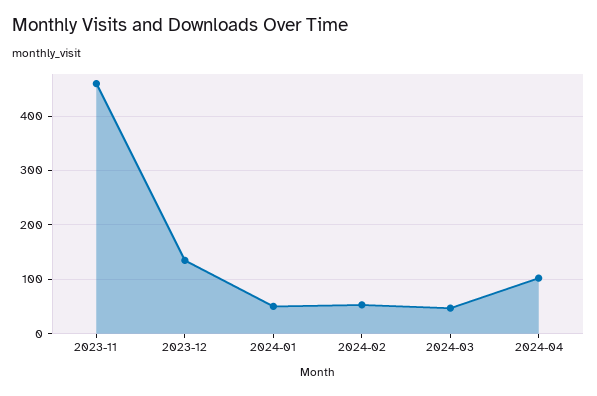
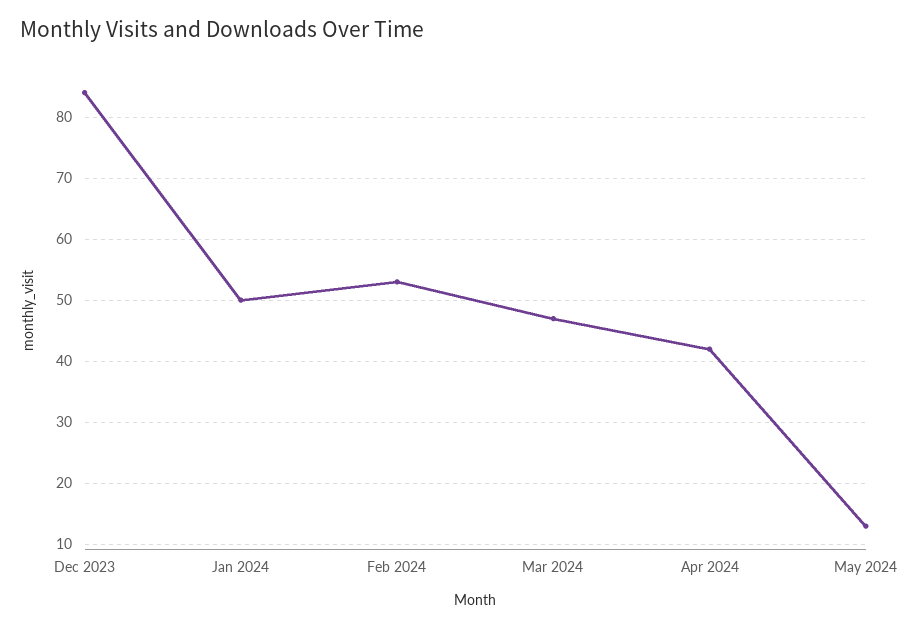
2023-11: 460 -> none
2023-12: 140 -> 84
2024-04: 100 -> 42
May 2024: none -> 13

